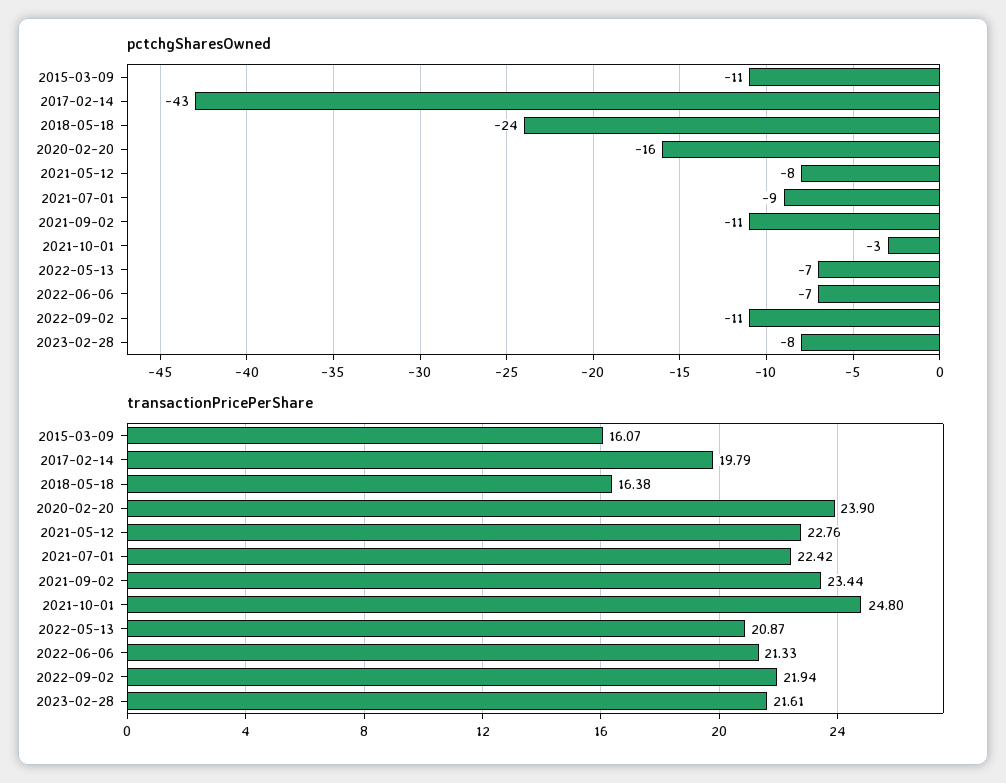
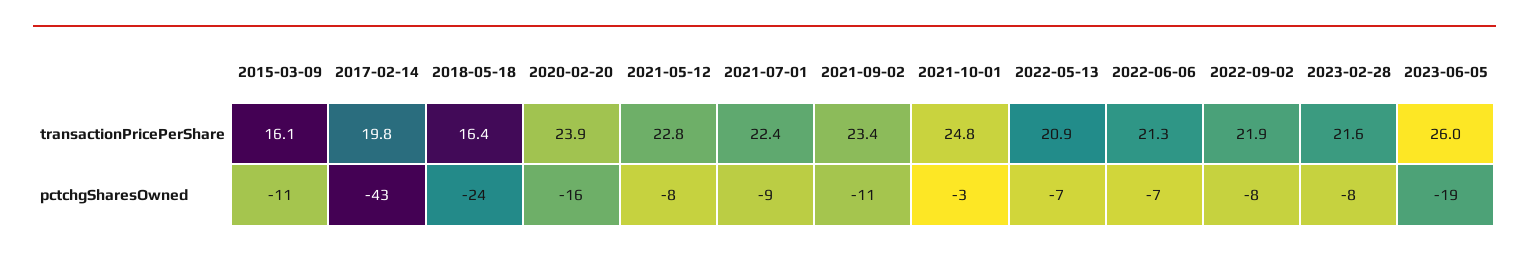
pctchgSharesOwned, 2022-09-02: -11 -> -8
transactionPricePerShare, 2023-06-05: none -> 26
pctchgSharesOwned, 2023-06-05: none -> -19

